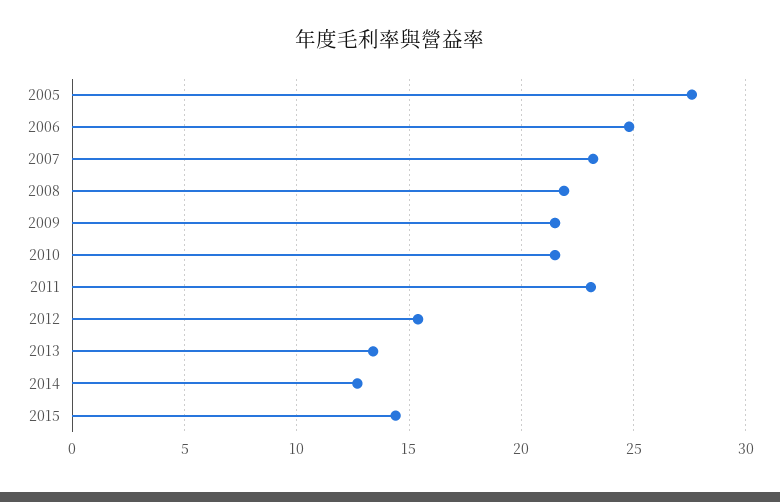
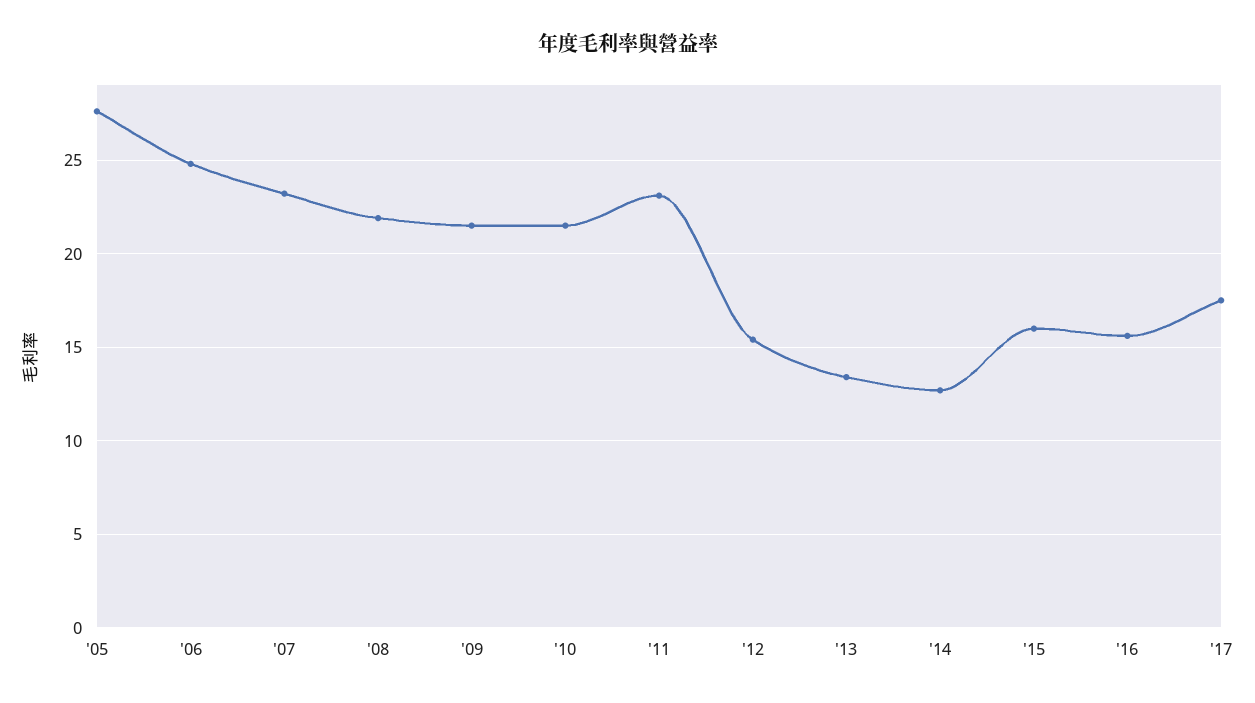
2015: 14.5 -> 16
'16: none -> 15.5
'17: none -> 17.5

